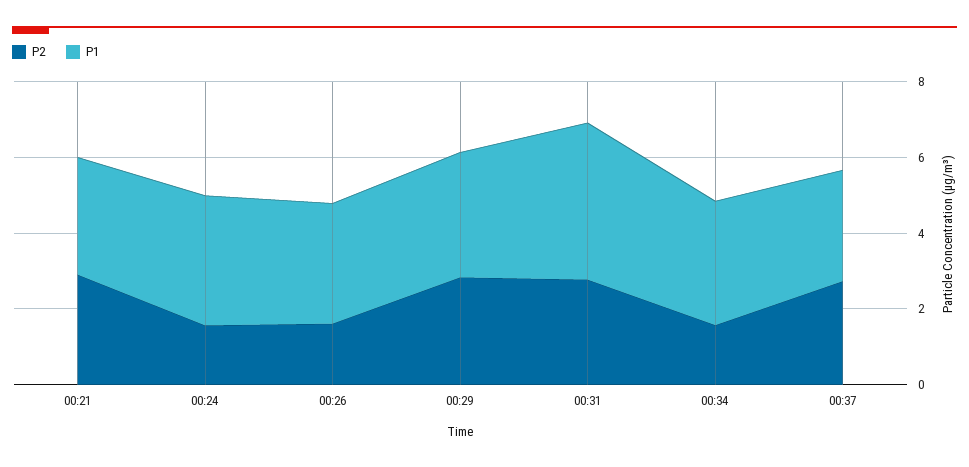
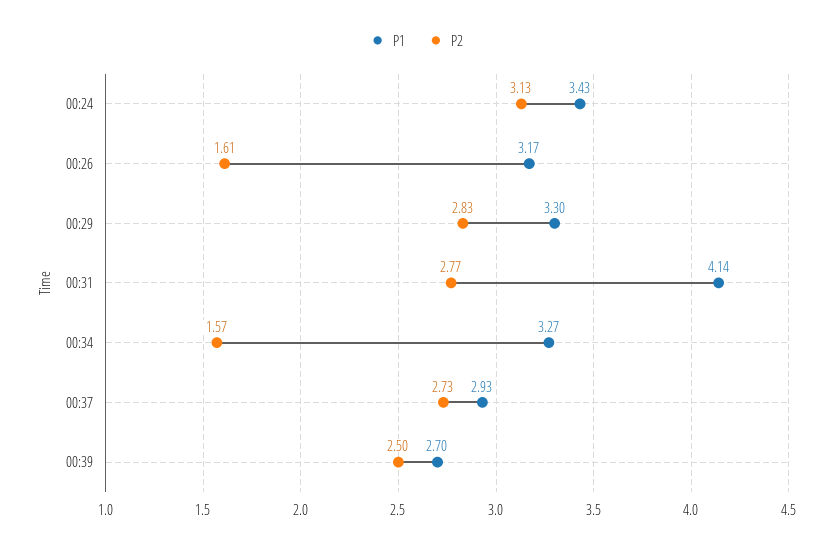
P2, 00:21: 3 -> none
P1, 00:21: 3 -> none
P2, 00:24: 1.5 -> 3.13
P1, 00:39: none -> 2.7
P2, 00:39: none -> 2.5

